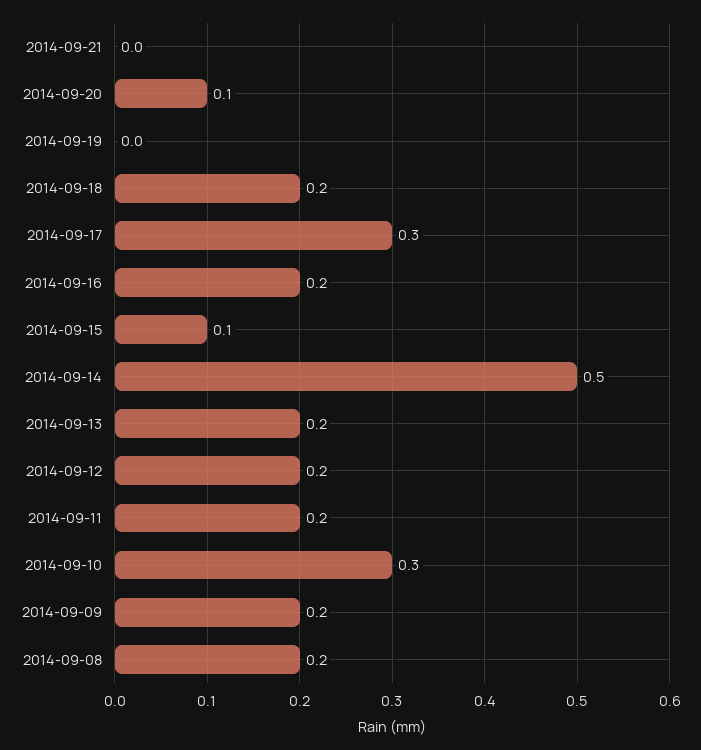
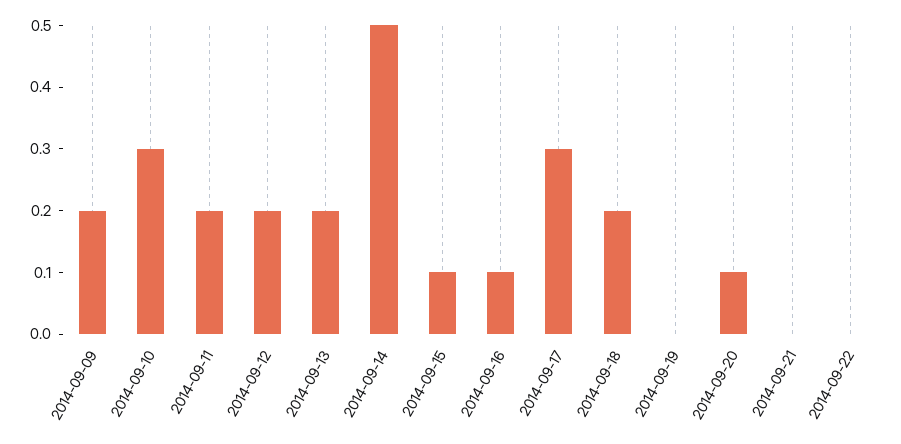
2014-09-16: 0.2 -> 0.1
2014-09-08: 0.2 -> none
2014-09-22: none -> 0

